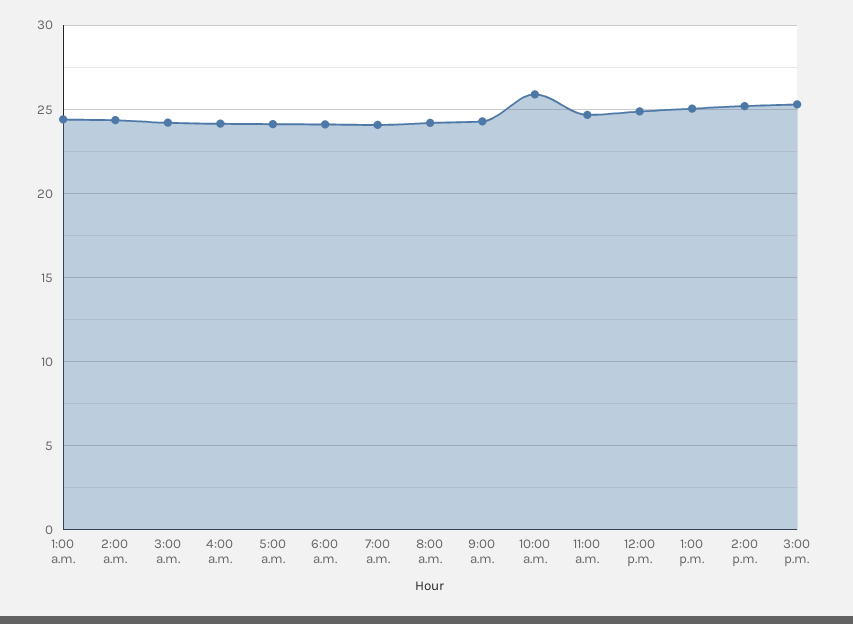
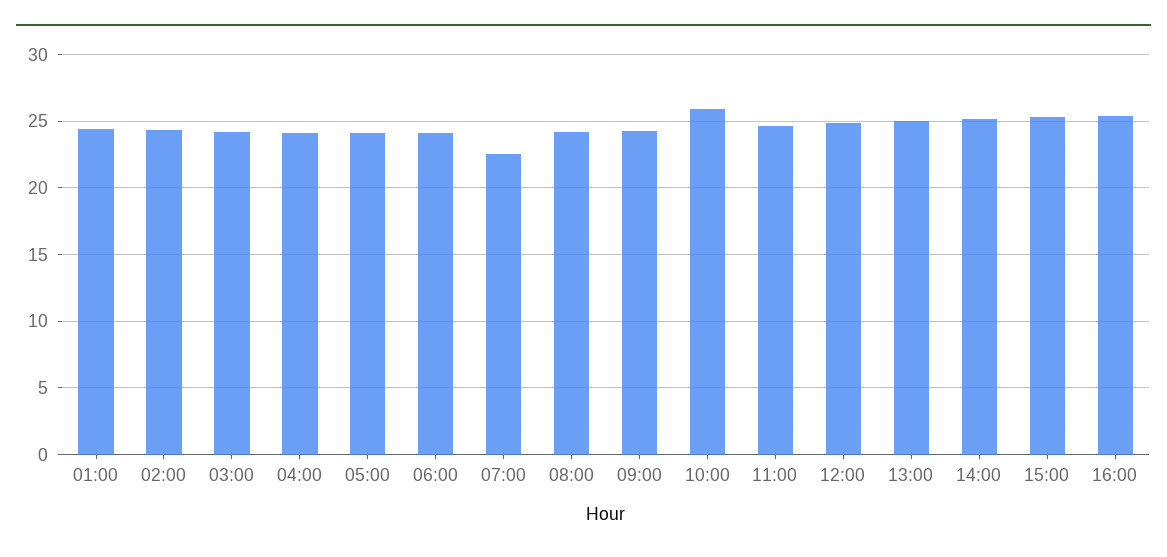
7:00 a.m.: 24 -> 22.5
16:00: none -> 25.5

